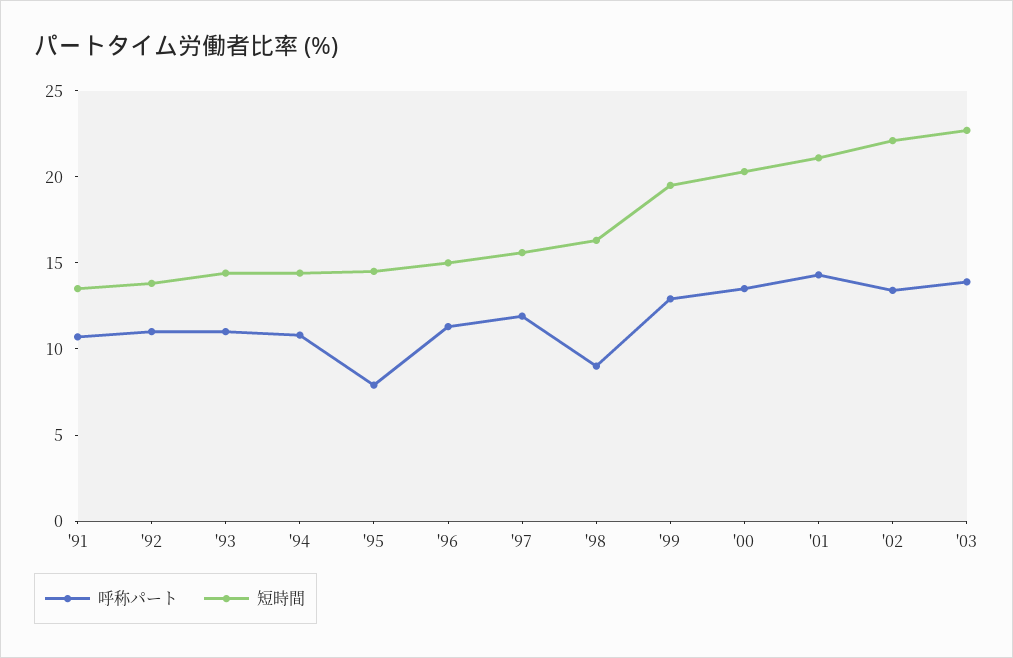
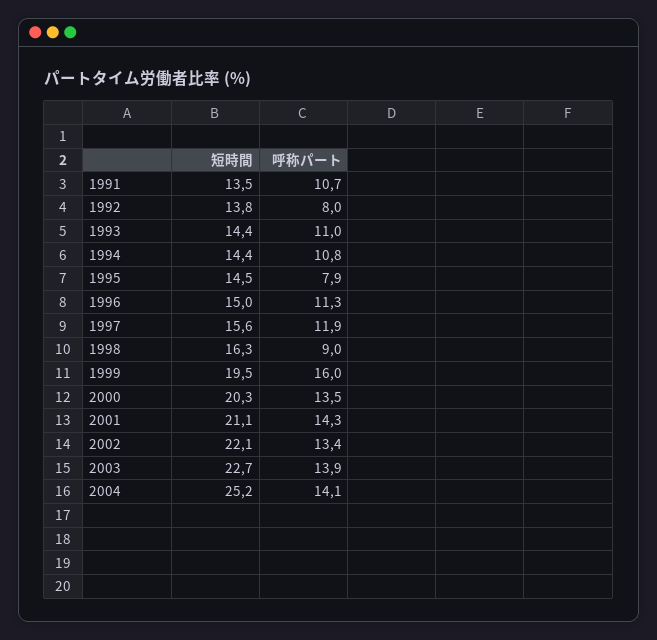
呼称パート, '92: 11 -> 8
呼称パート, '99: 13 -> 16
短時間, 2004: none -> 25.2
呼称パート, 2004: none -> 14.1

